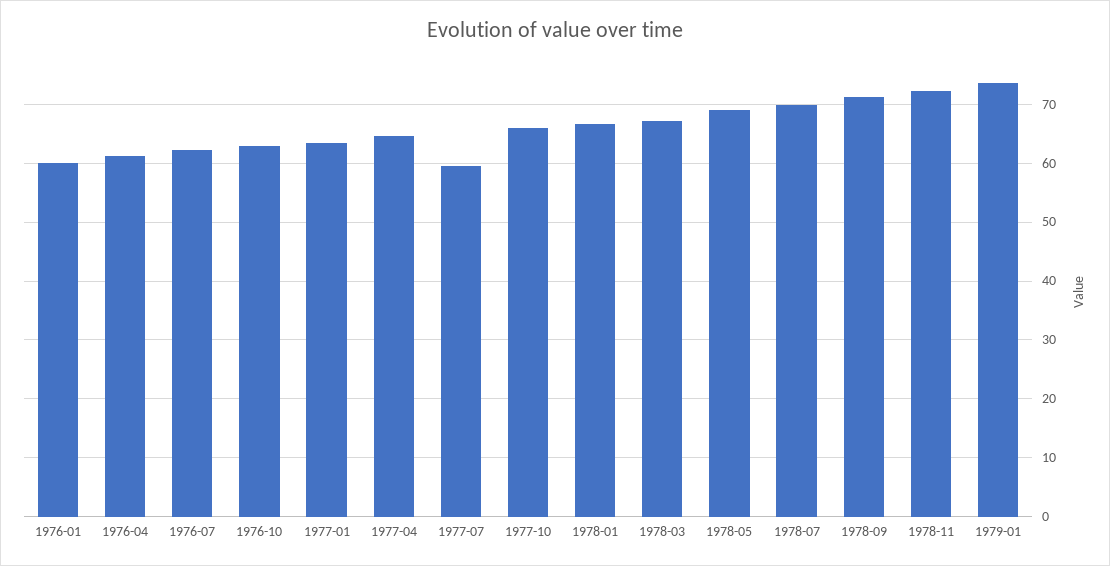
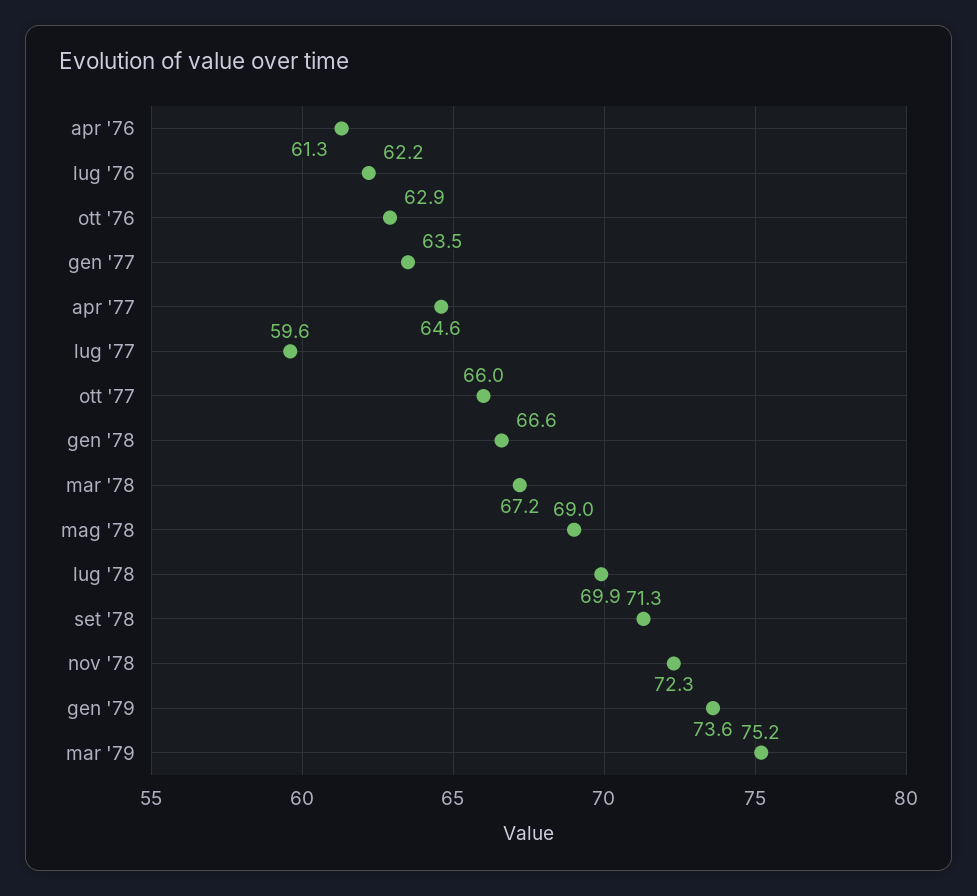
1976-01: 60 -> none
mar '79: none -> 75.2

